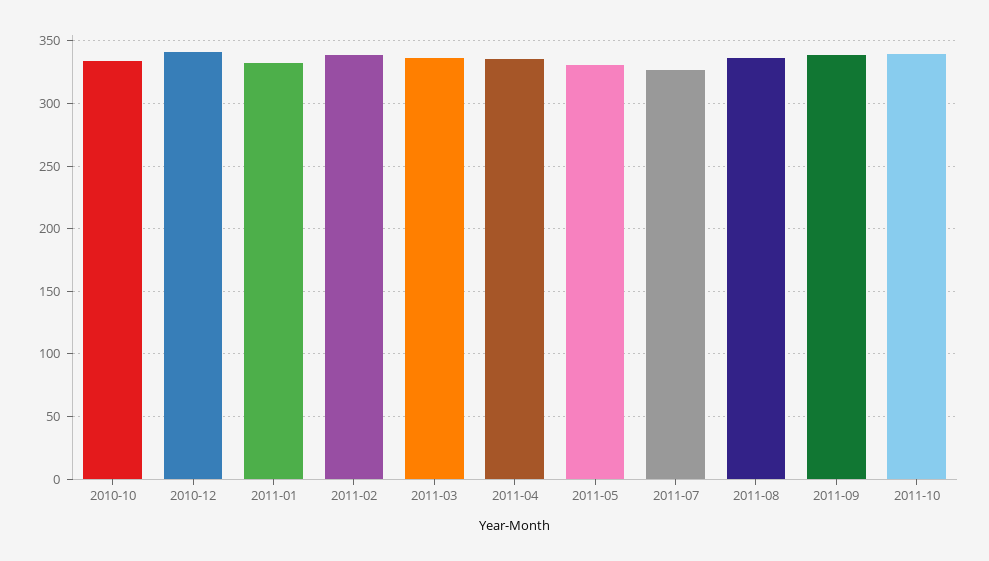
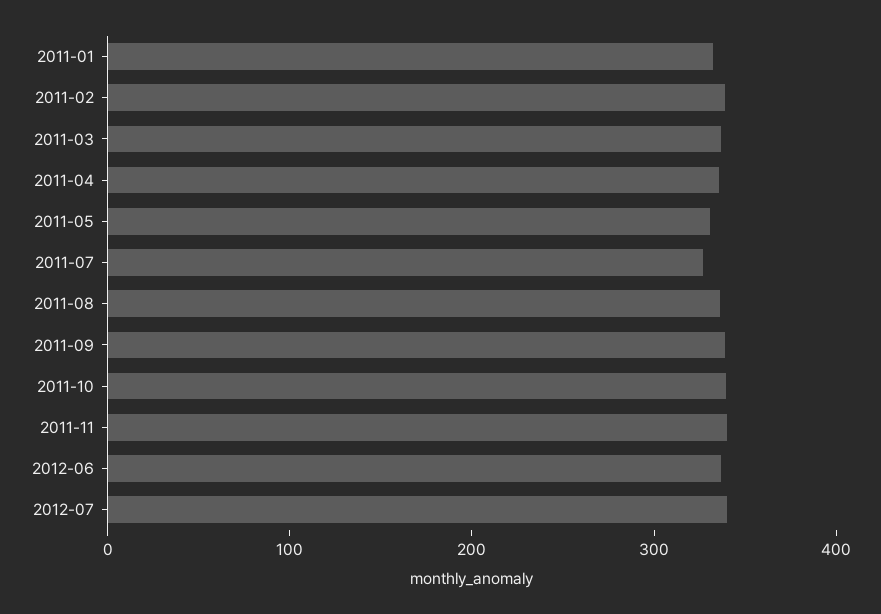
2010-10: 335 -> none
2010-12: 340 -> none
2011-11: none -> 340
2012-06: none -> 340
2012-07: none -> 340

